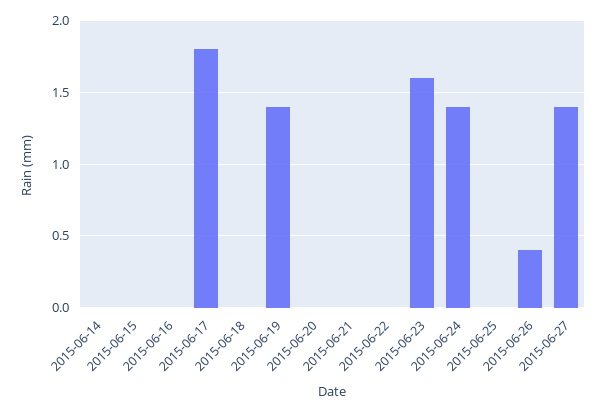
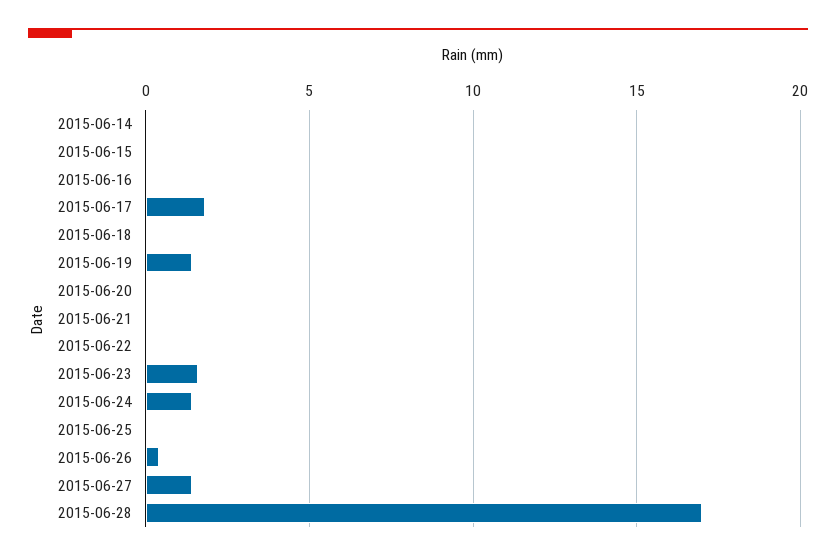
2015-06-28: none -> 17

